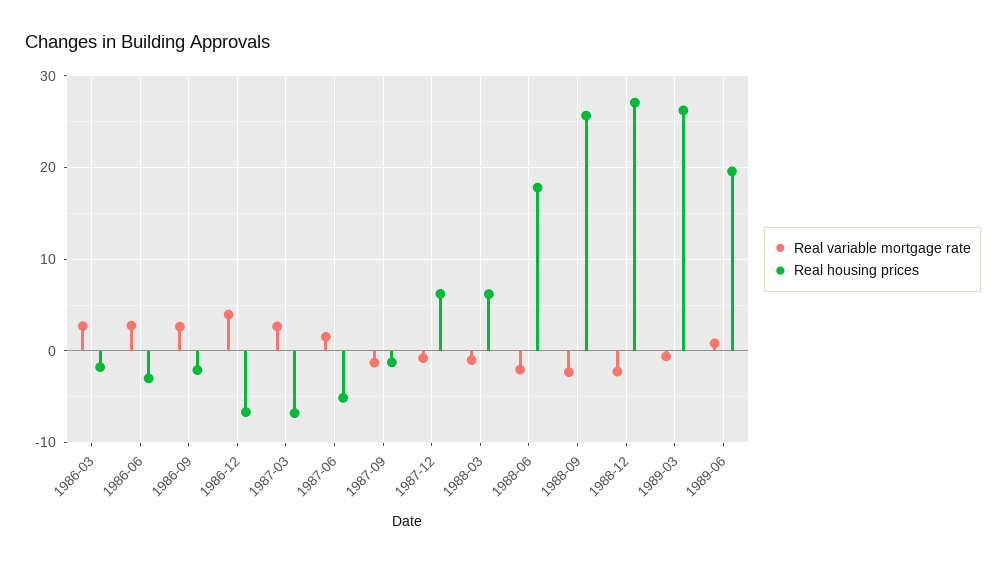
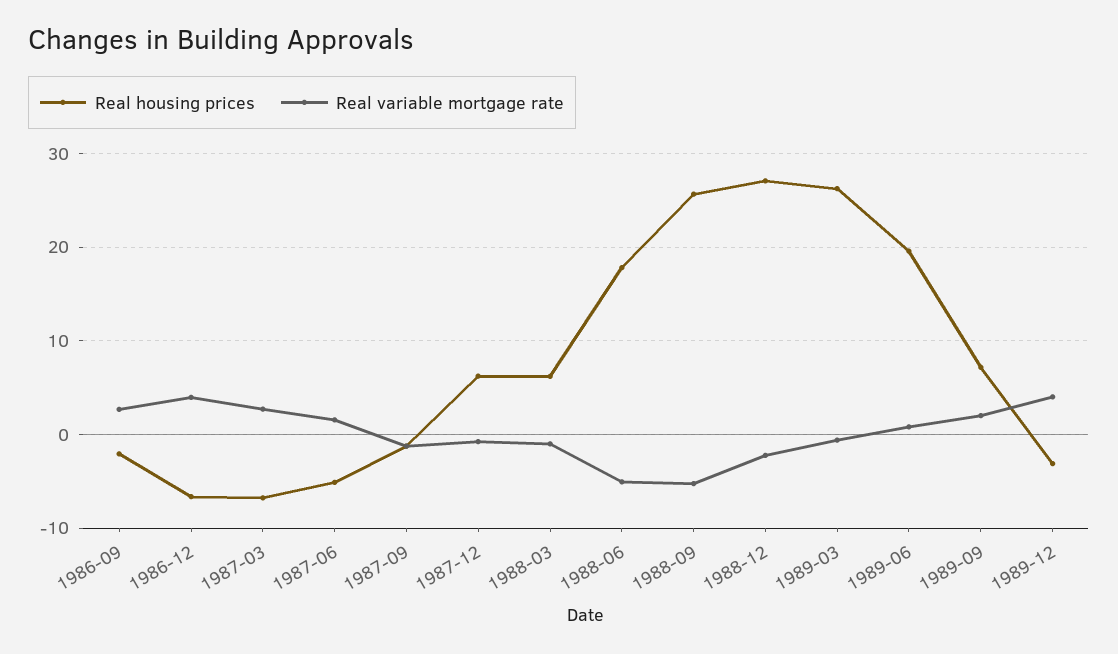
Real variable mortgage rate, 1986-03: 3 -> none
Real housing prices, 1986-03: -2 -> none
Real variable mortgage rate, 1986-06: 3 -> none
Real housing prices, 1986-06: -3 -> none
Real variable mortgage rate, 1988-06: -2 -> -5
Real variable mortgage rate, 1988-09: -2 -> -5
Real housing prices, 1989-09: none -> 7
Real variable mortgage rate, 1989-09: none -> 2
Real housing prices, 1989-12: none -> -3
Real variable mortgage rate, 1989-12: none -> 4

